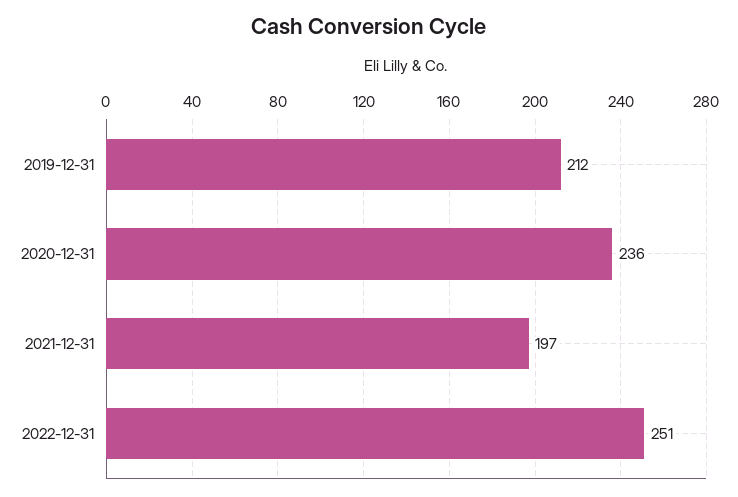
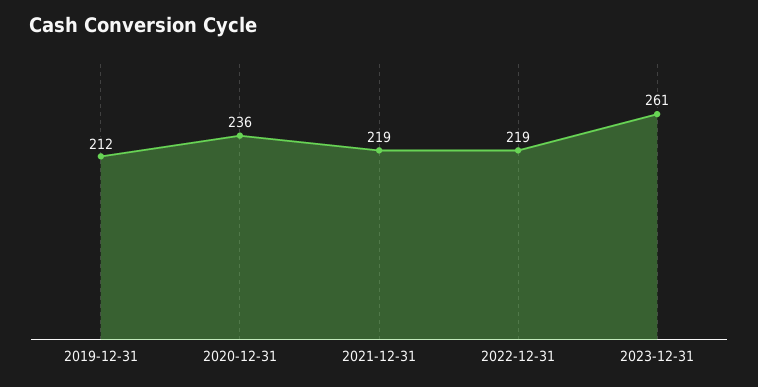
2021-12-31: 197 -> 219
2022-12-31: 251 -> 219
2023-12-31: none -> 261

